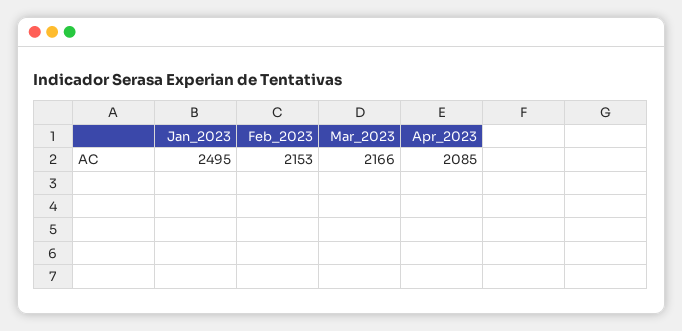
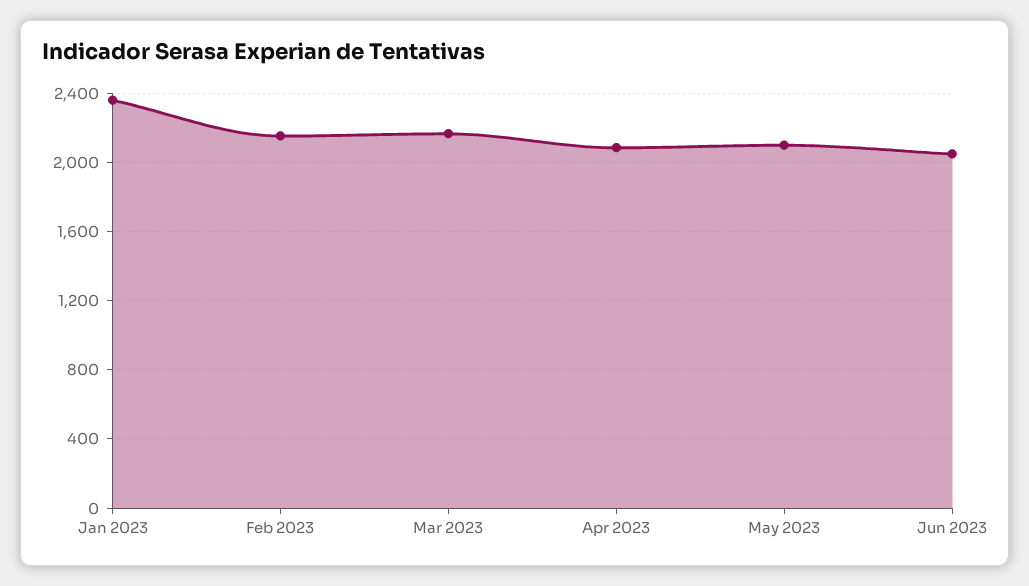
Jan_2023: 2495 -> 2350
May 2023: none -> 2100
Jun 2023: none -> 2050

